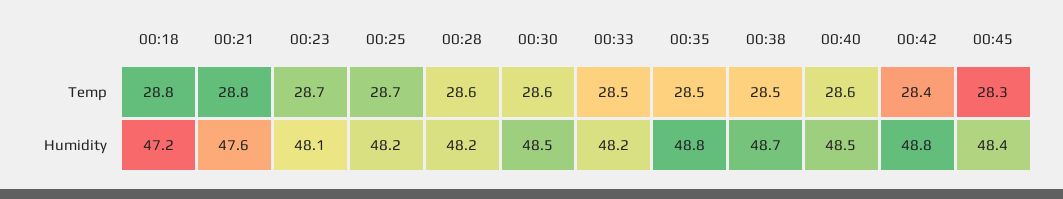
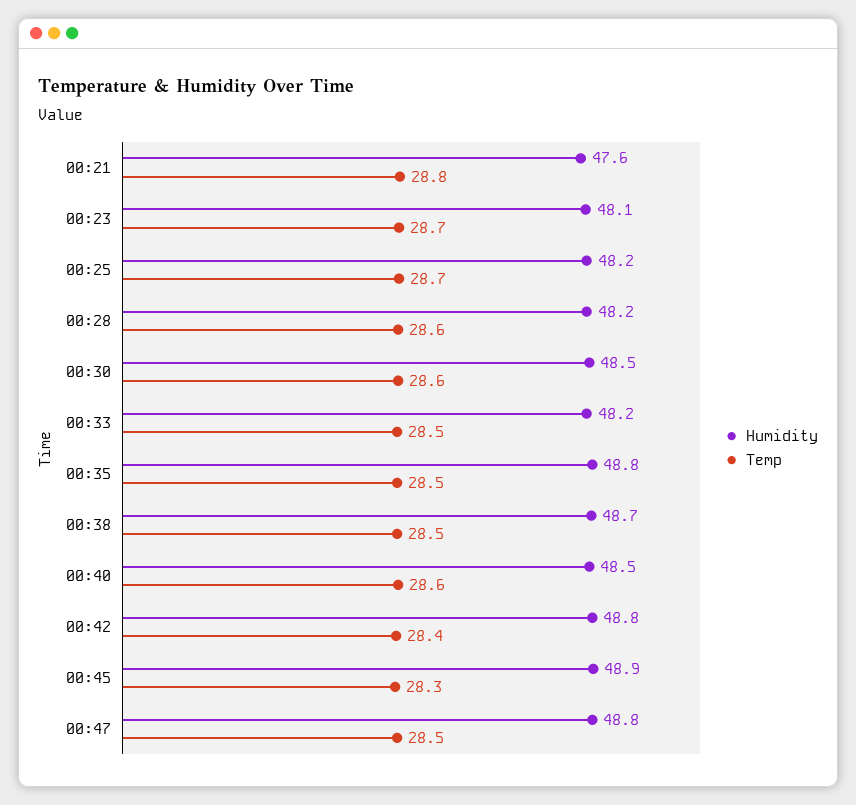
Temp, 00:18: 28.8 -> none
Humidity, 00:18: 47.2 -> none
Humidity, 00:45: 48.4 -> 48.9
Humidity, 00:47: none -> 48.8
Temp, 00:47: none -> 28.5

